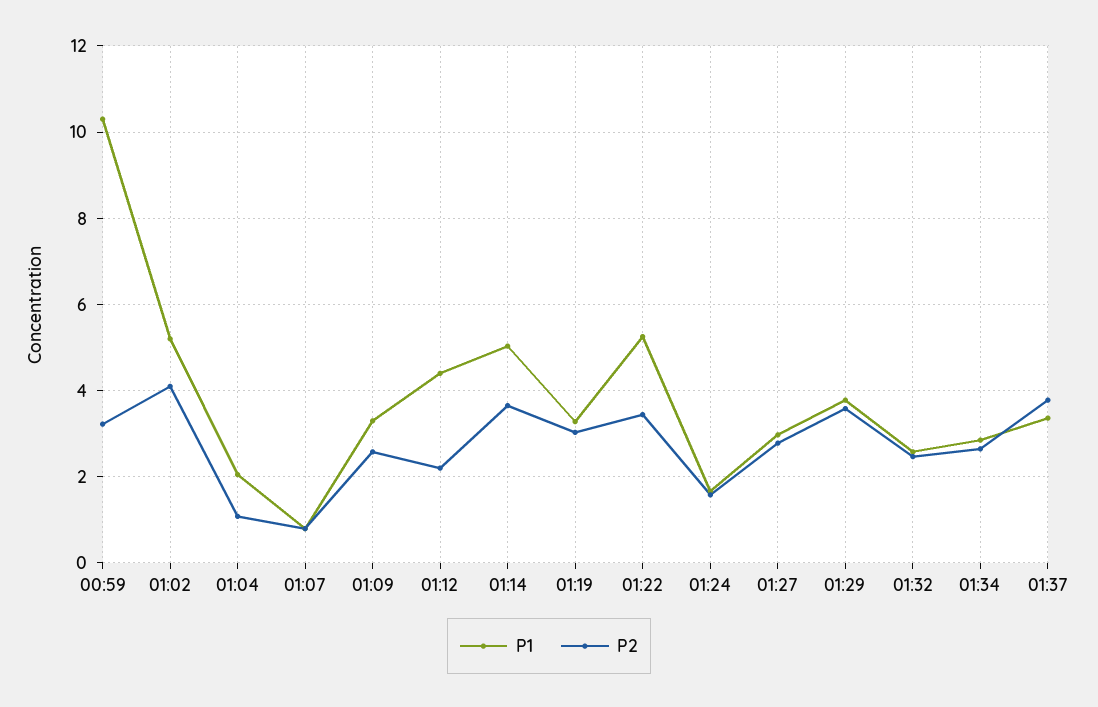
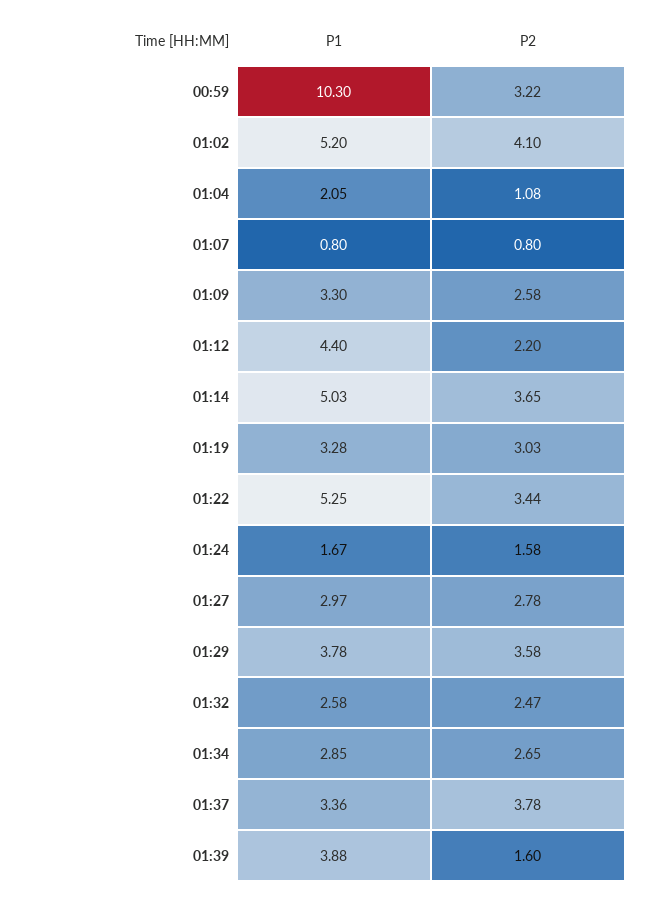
P1, 01:39: none -> 3.88
P2, 01:39: none -> 1.6

